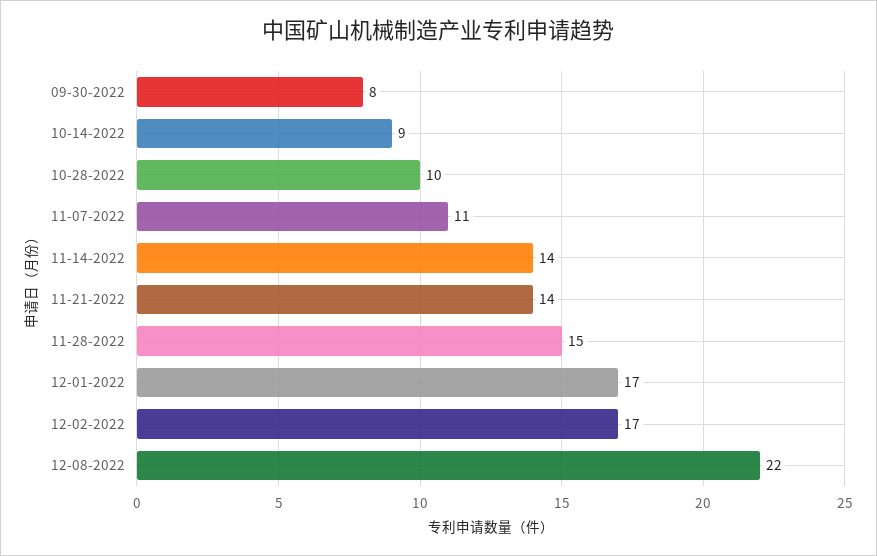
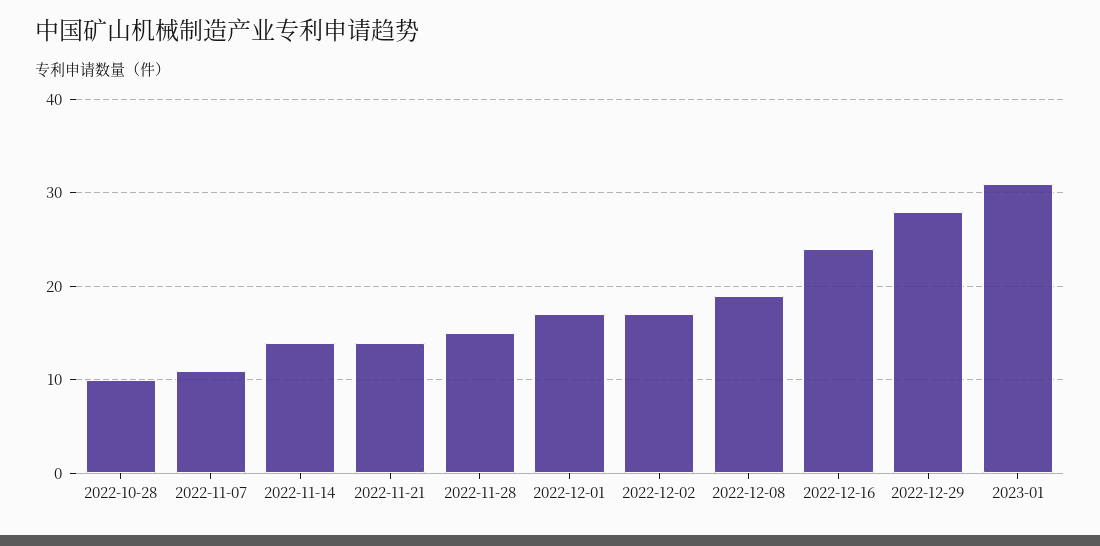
09-30-2022: 8 -> none
10-14-2022: 9 -> none
12-08-2022: 22 -> 19
2022-12-16: none -> 24
2022-12-29: none -> 28
2023-01: none -> 31

